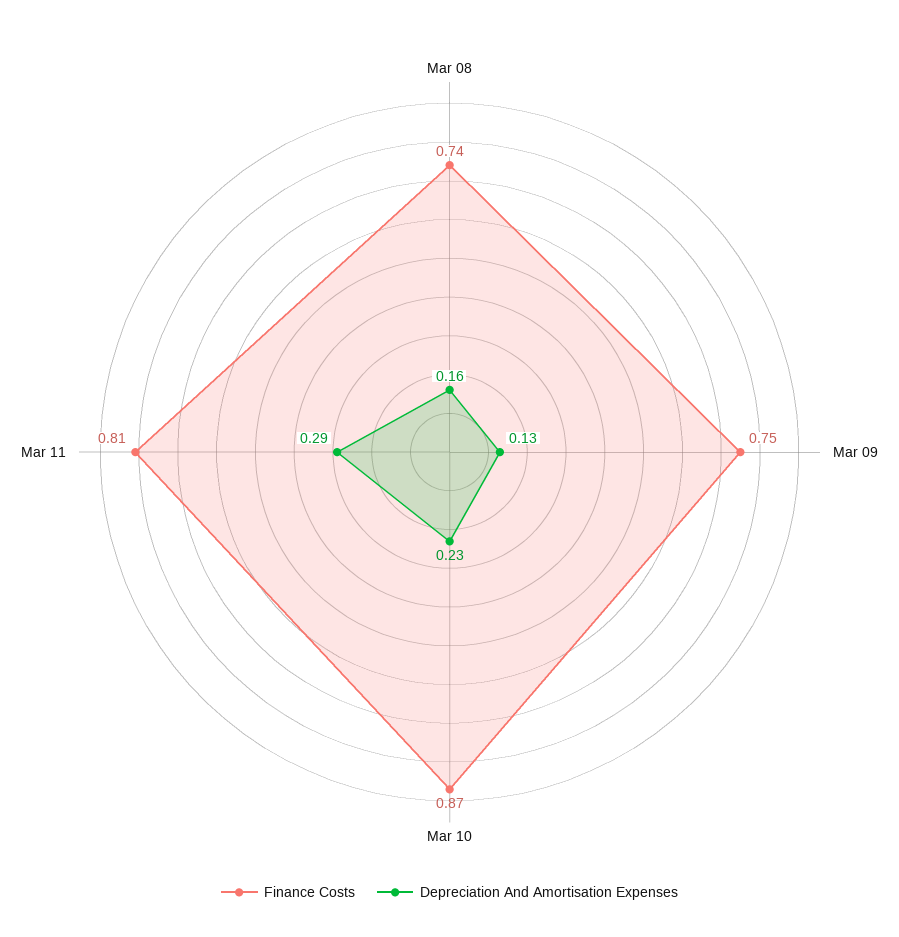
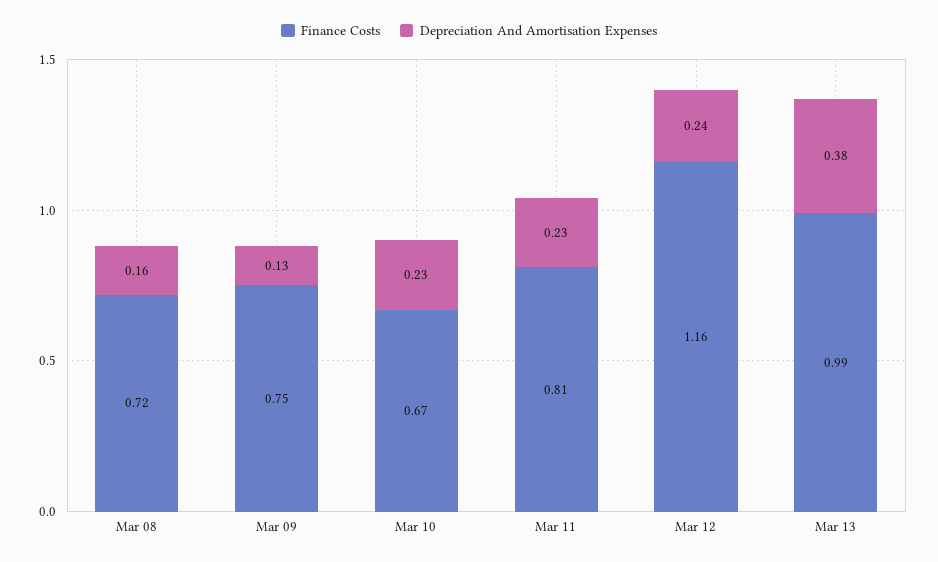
Finance Costs, Mar 08: 0.74 -> 0.72
Finance Costs, Mar 10: 0.87 -> 0.67
Depreciation And Amortisation Expenses, Mar 11: 0.29 -> 0.23
Finance Costs, Mar 12: none -> 1.16
Depreciation And Amortisation Expenses, Mar 12: none -> 0.24
Finance Costs, Mar 13: none -> 0.99
Depreciation And Amortisation Expenses, Mar 13: none -> 0.38

